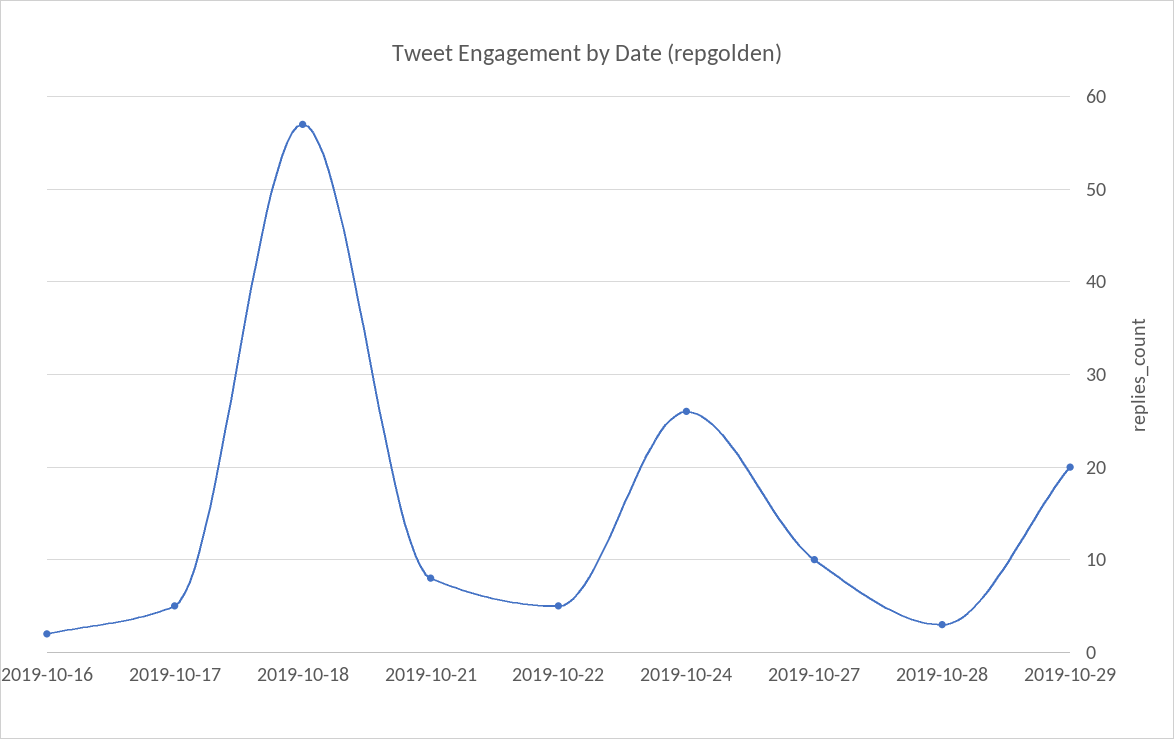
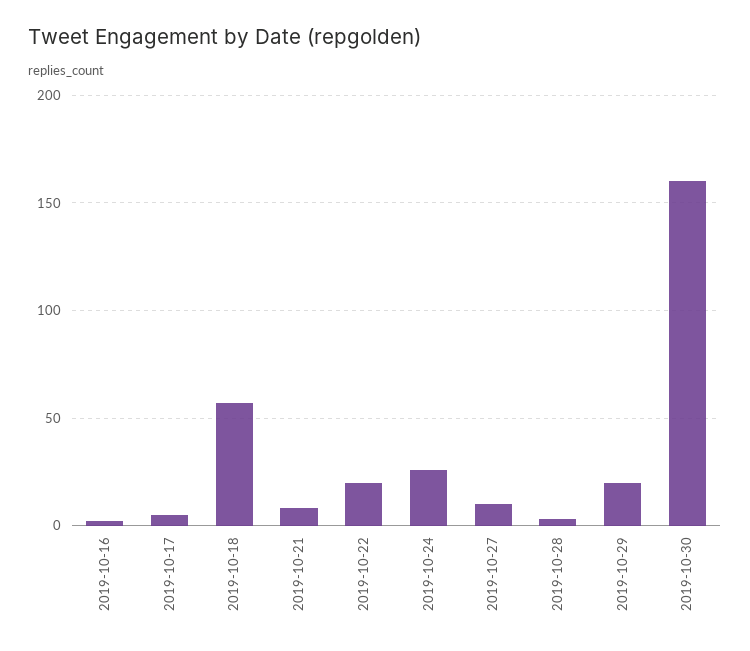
2019-10-22: 5 -> 20
2019-10-30: none -> 160

